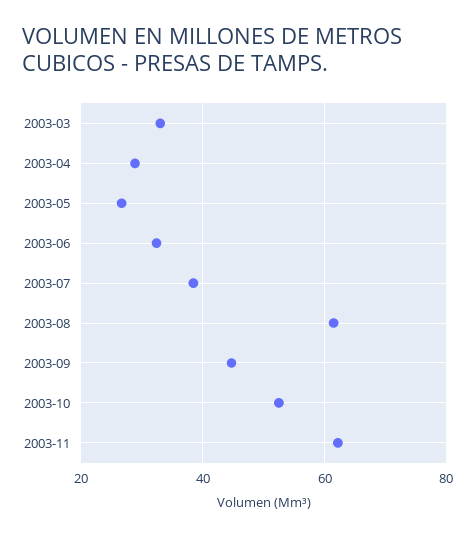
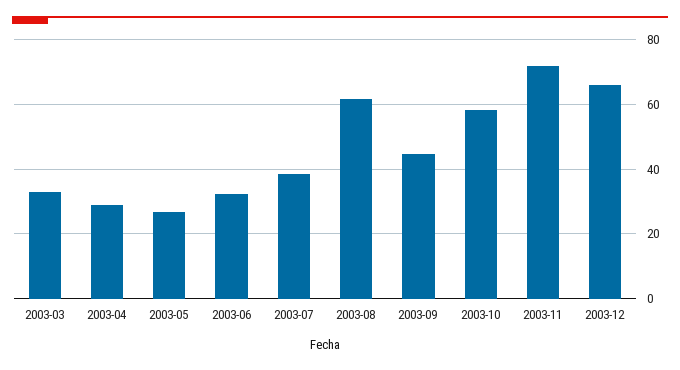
2003-10: 52 -> 58
2003-11: 62 -> 72
2003-12: none -> 66

